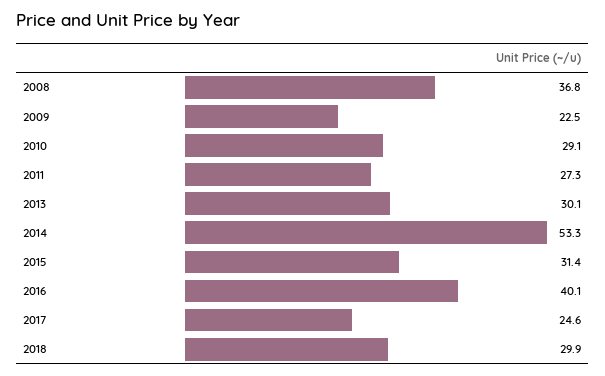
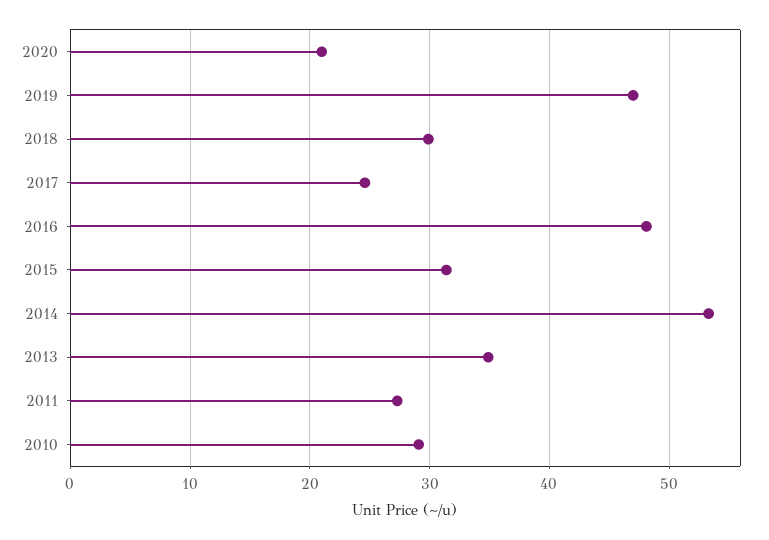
2008: 36.8 -> none
2009: 22.5 -> none
2013: 30.1 -> 35
2016: 40.1 -> 48
2020: none -> 21
2019: none -> 47

